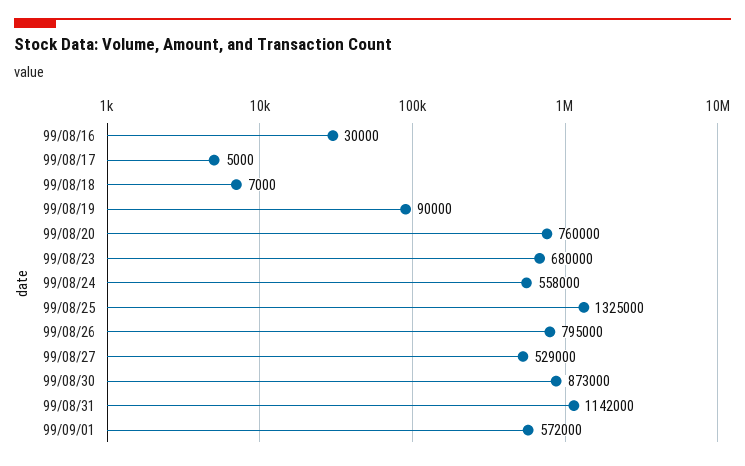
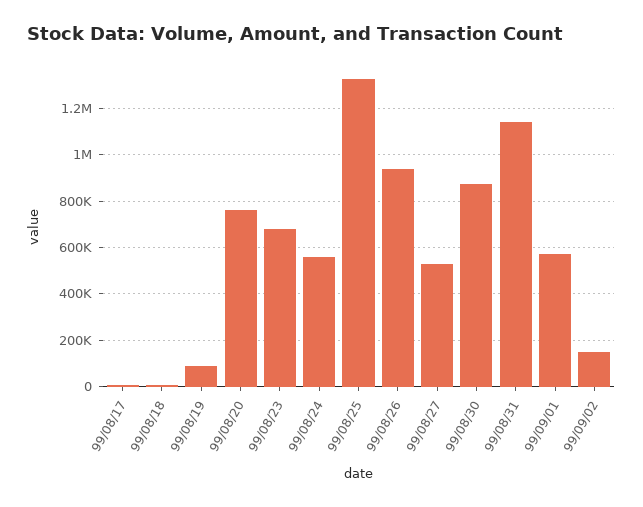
99/08/16: 30000 -> none
99/08/26: 795000 -> 950000
99/09/02: none -> 150000

